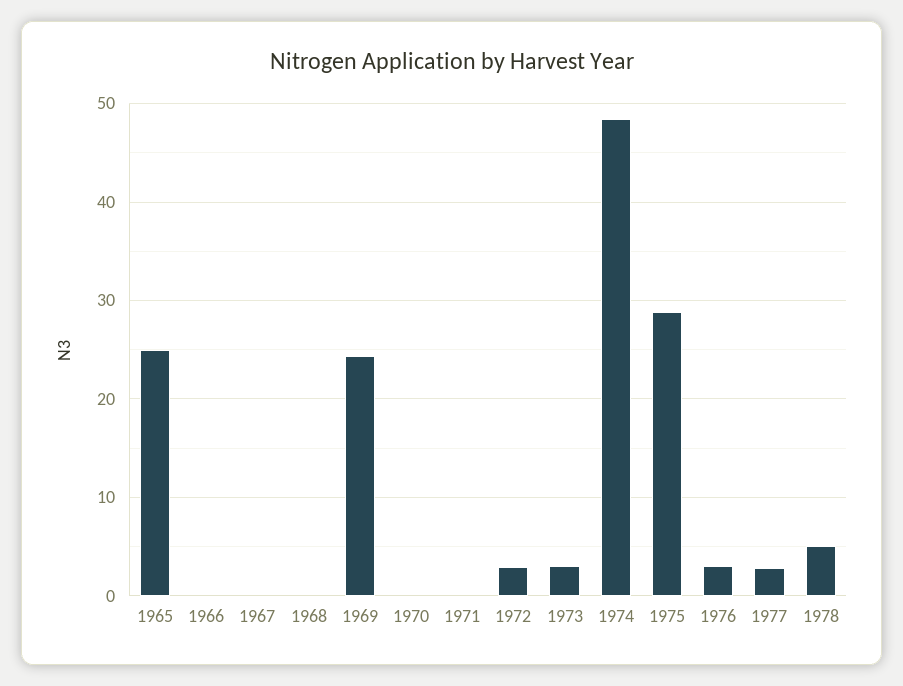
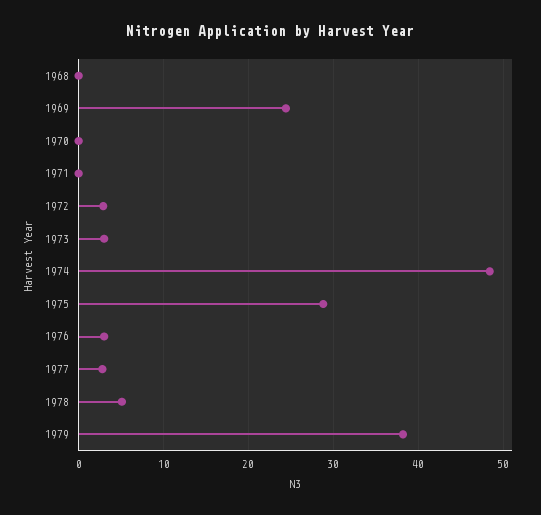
1965: 25 -> none
1966: 0 -> none
1967: 0 -> none
1979: none -> 38

